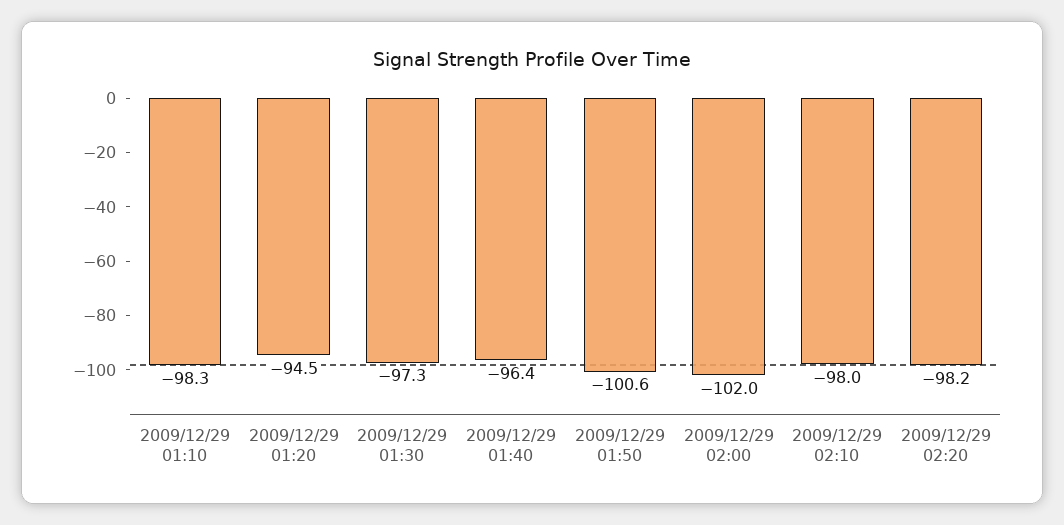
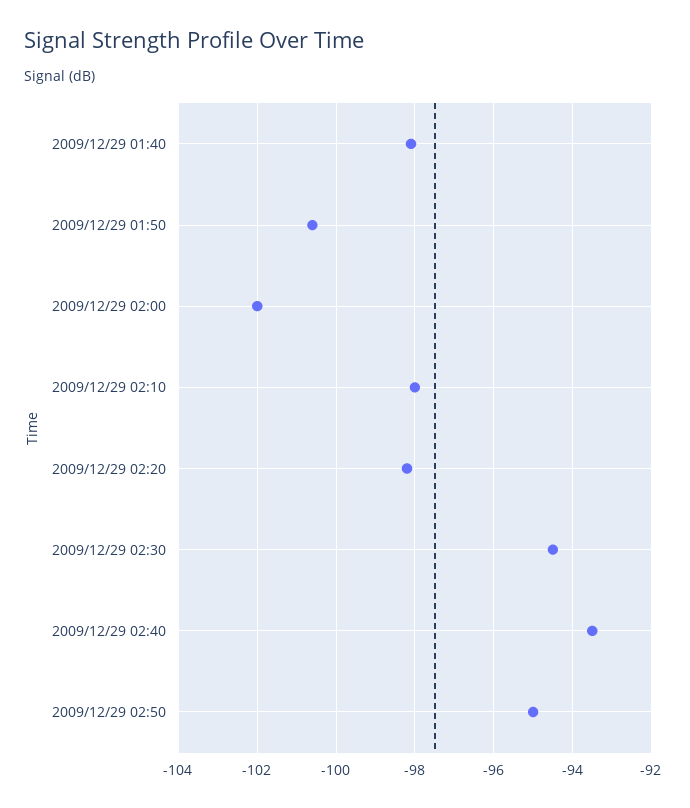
2009/12/29 01:10: -98.3 -> none
2009/12/29 01:20: -94.5 -> none
2009/12/29 01:30: -97.3 -> none
2009/12/29 01:40: -96.4 -> -98
2009/12/29 02:30: none -> -94.5
2009/12/29 02:40: none -> -93.5
2009/12/29 02:50: none -> -95

